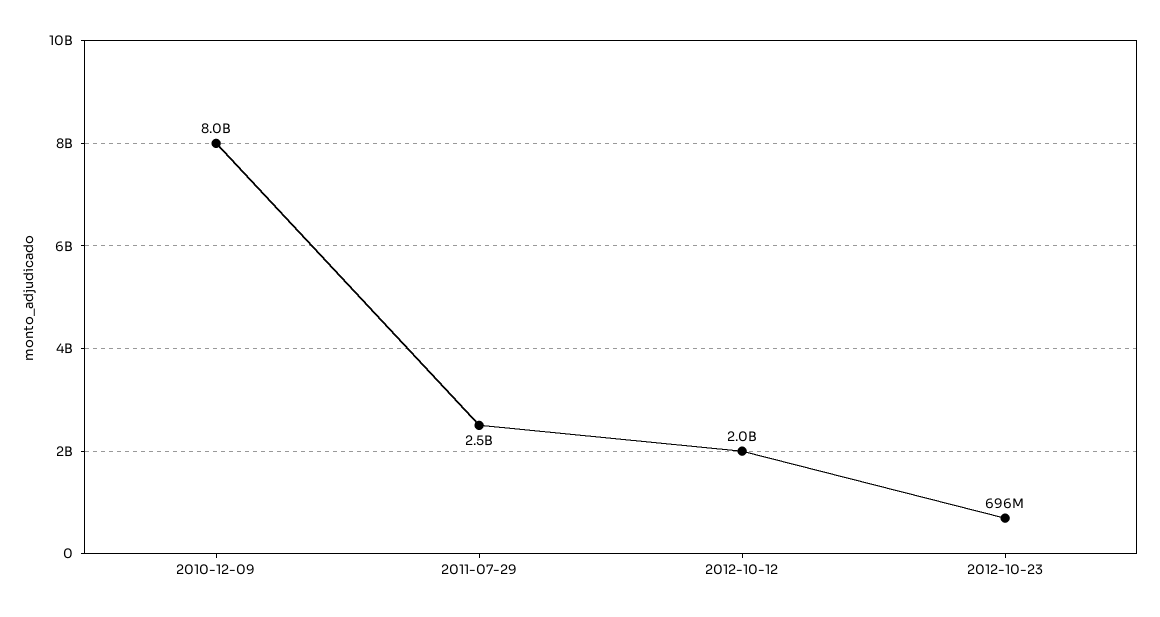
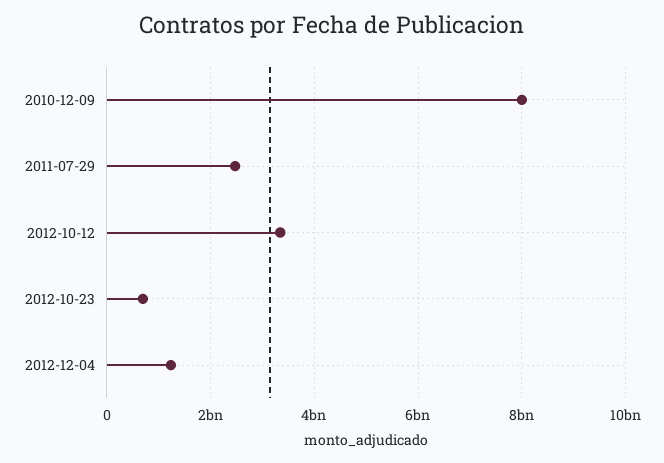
2012-10-12: 2000000000 -> 3400000000
2012-12-04: none -> 1200000000

